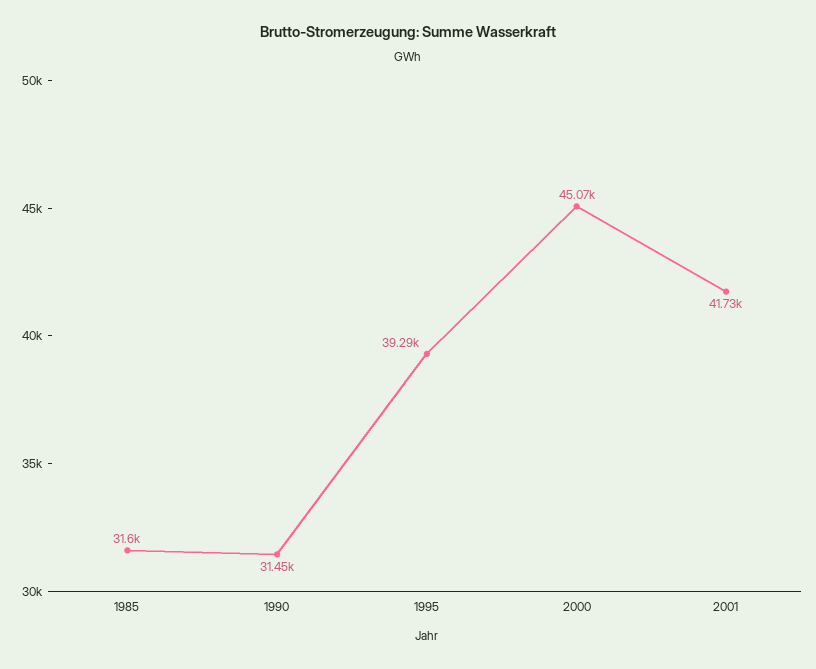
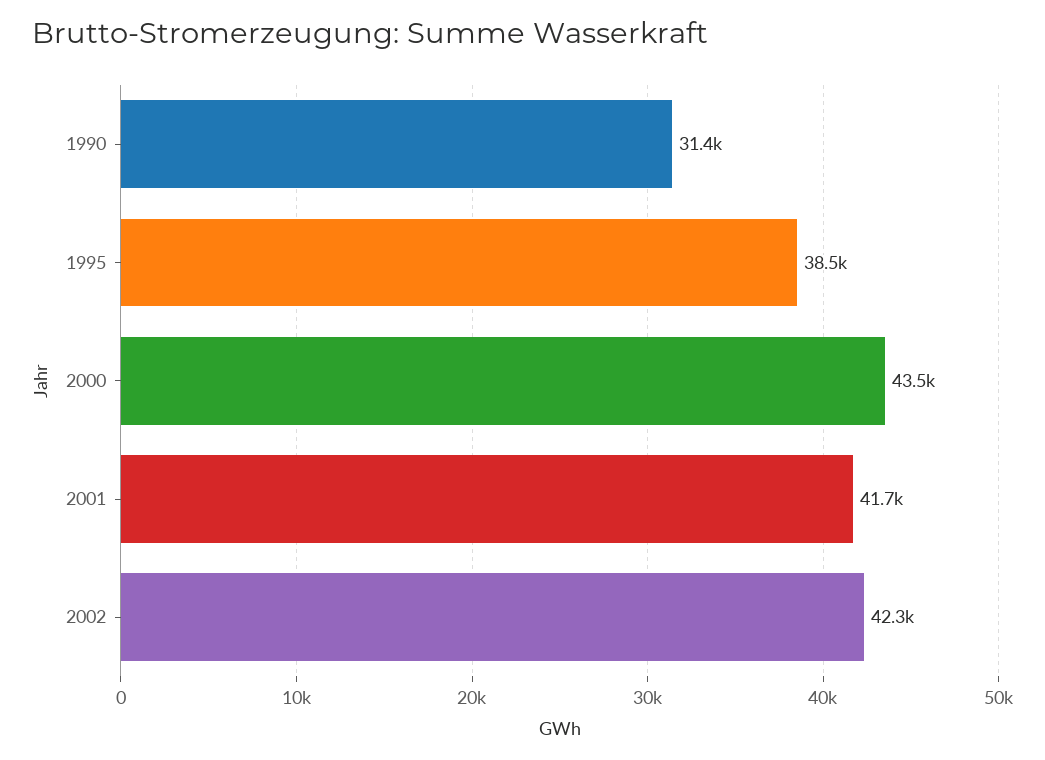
1985: 31600 -> none
1995: 39290 -> 38500
2000: 45070 -> 43500
2002: none -> 42300

